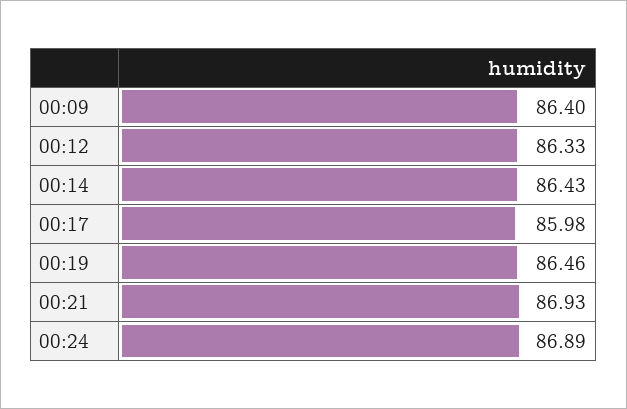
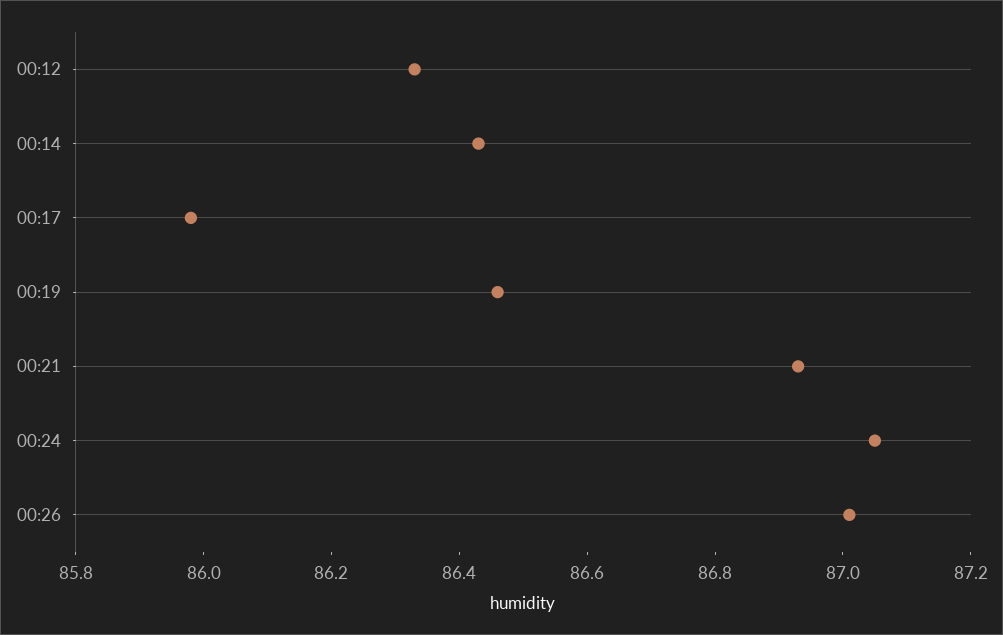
00:09: 86.4 -> none
00:24: 86.89 -> 87.05
00:26: none -> 87

